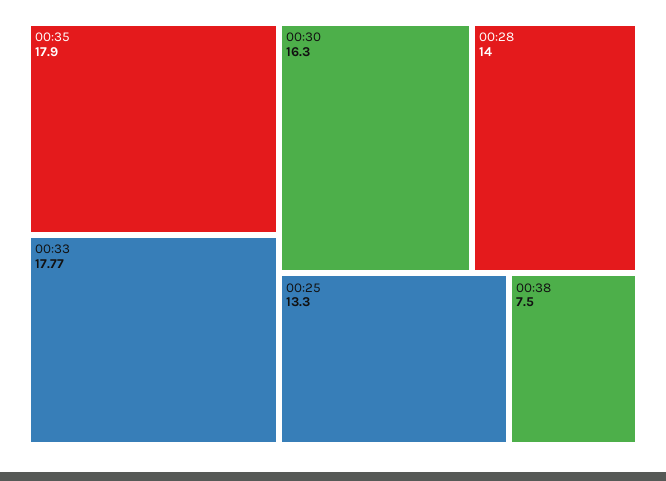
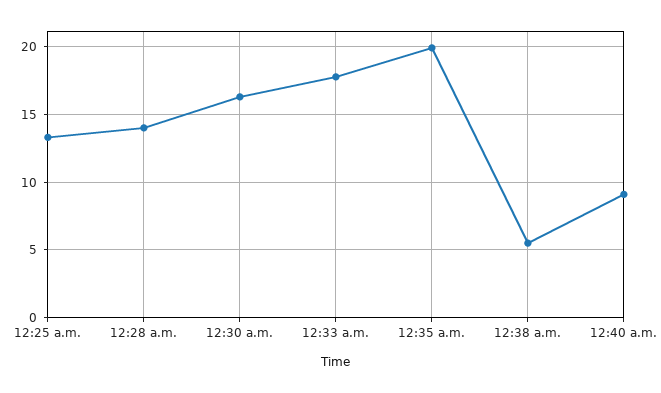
00:35: 17.9 -> 20
00:38: 7.5 -> 5.5
12:40 a.m.: none -> 9

